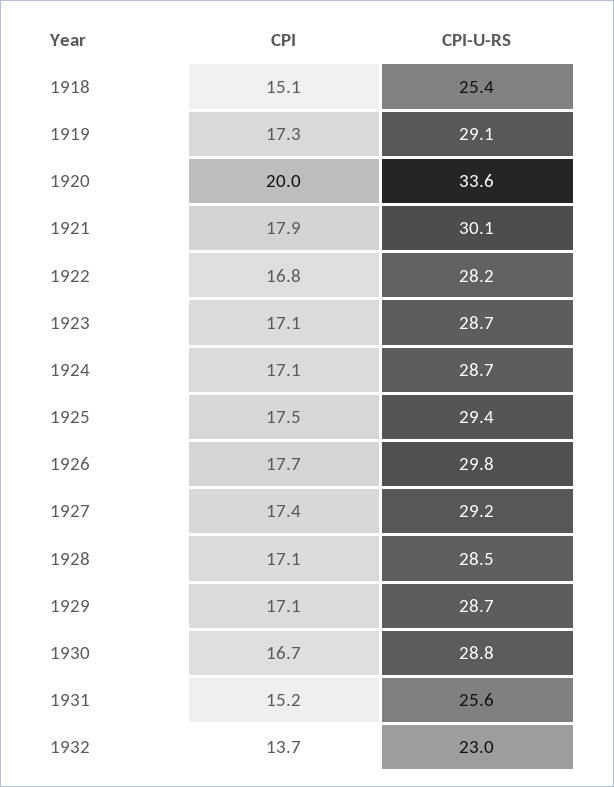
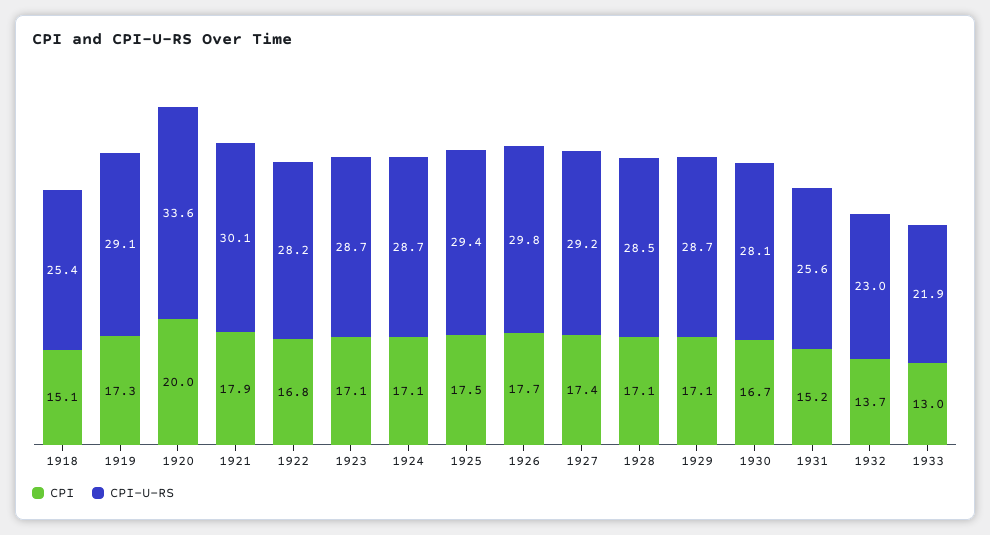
CPI-U-RS, 1930: 28.8 -> 28.1
CPI, 1933: none -> 13
CPI-U-RS, 1933: none -> 21.9

